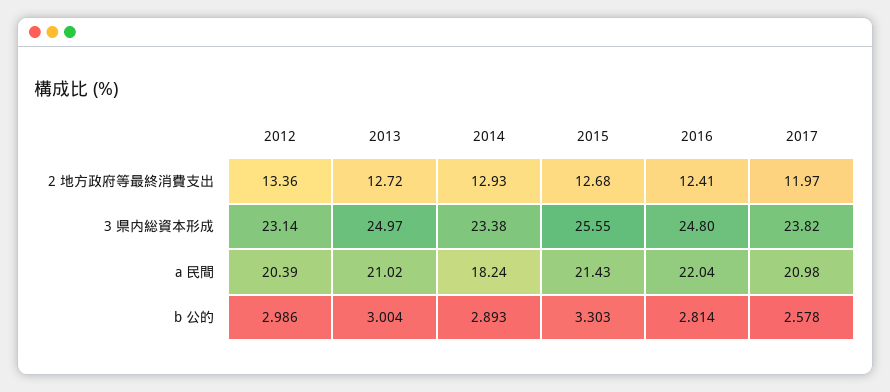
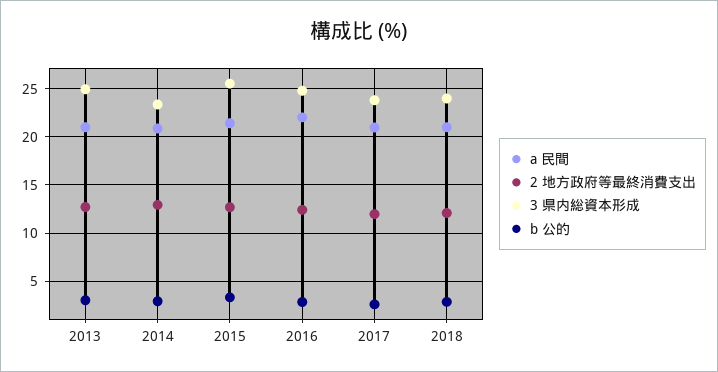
2 地方政府等最終消費支出, 2012: 13.36 -> none
3 県内総資本形成, 2012: 23.14 -> none
a 民間, 2012: 20.39 -> none
a 民間, 2014: 18.24 -> 21
b 公的, 2012: 2.986 -> none
a 民間, 2018: none -> 21
2 地方政府等最終消費支出, 2018: none -> 12
3 県内総資本形成, 2018: none -> 24
b 公的, 2018: none -> 3

